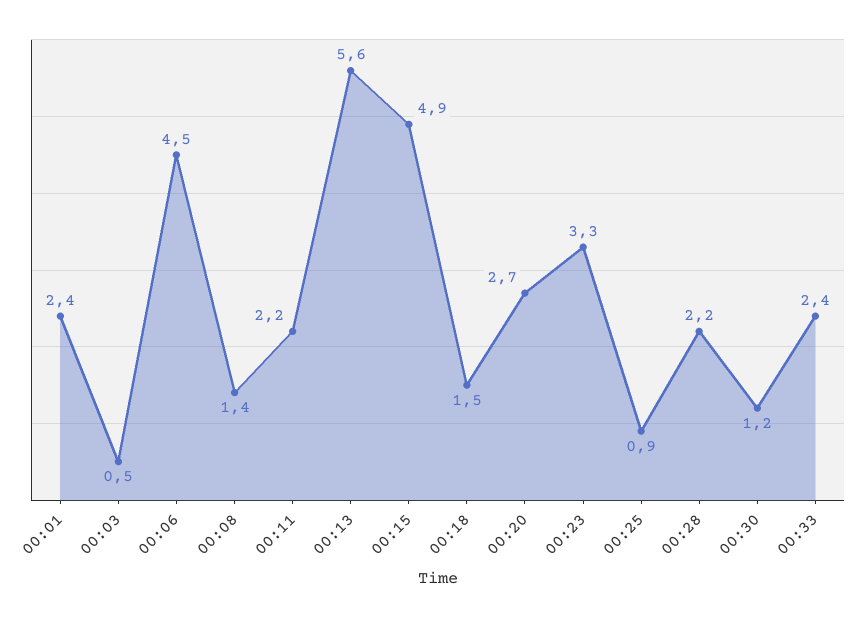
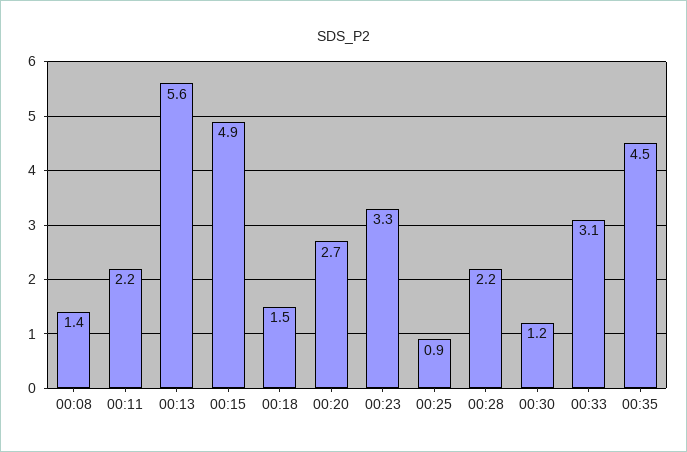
00:01: 2.4 -> none
00:03: 0.5 -> none
00:06: 4.5 -> none
00:33: 2.4 -> 3.1
00:35: none -> 4.5

